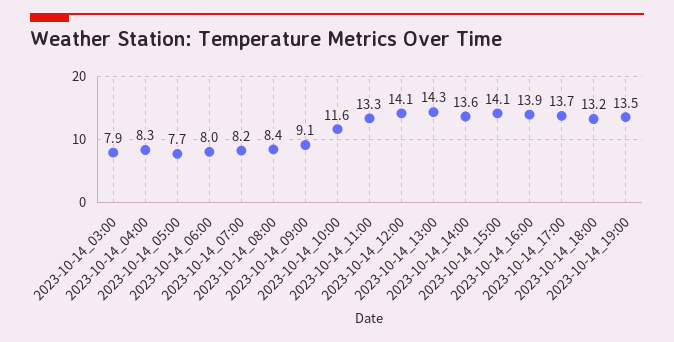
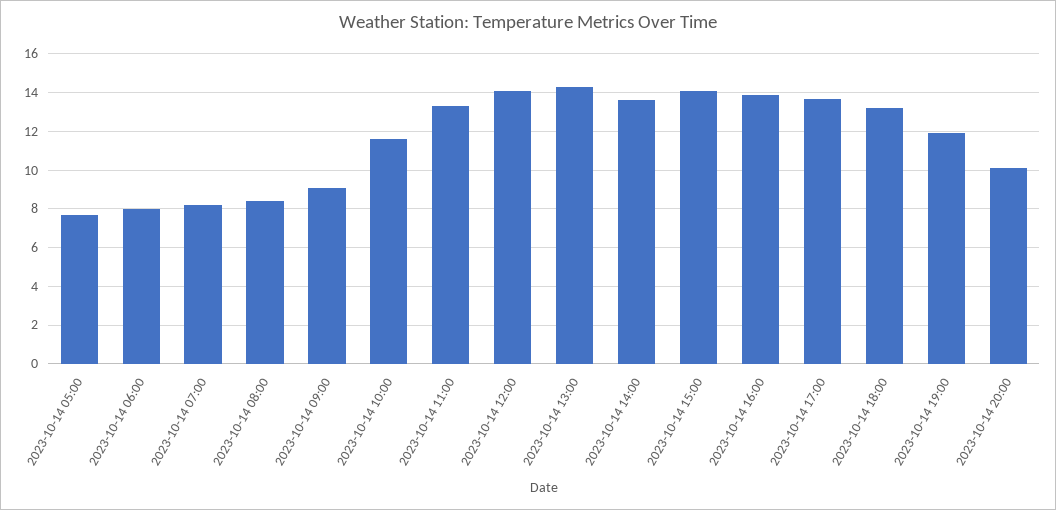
2023-10-14_03:00: 7.9 -> none
2023-10-14_04:00: 8.3 -> none
2023-10-14_19:00: 13.5 -> 12
2023-10-14 20:00: none -> 10

